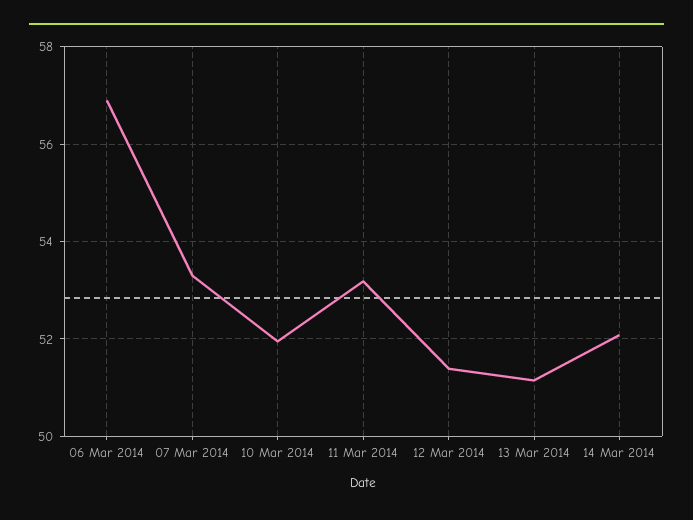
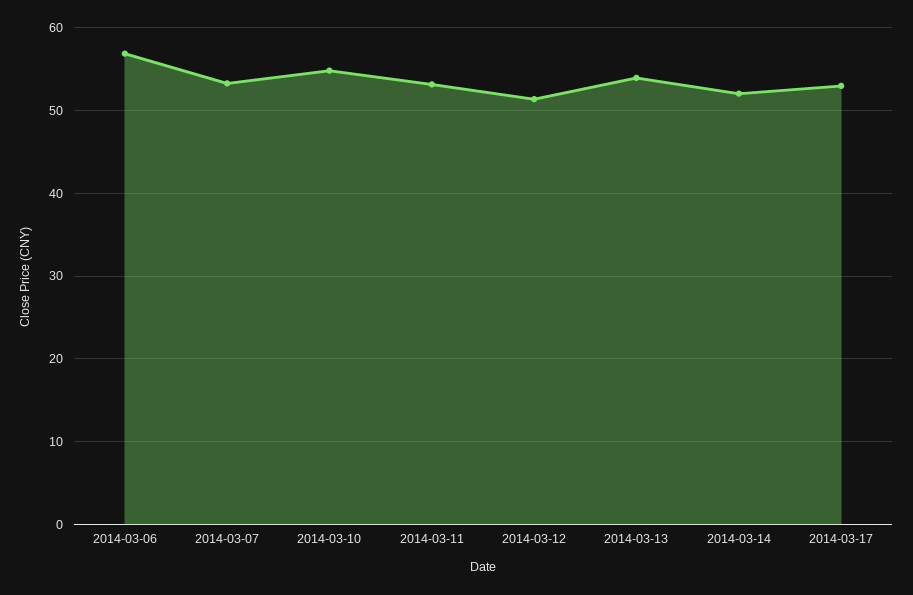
10 Mar 2014: 52 -> 55
13 Mar 2014: 51.2 -> 54
2014-03-17: none -> 53

